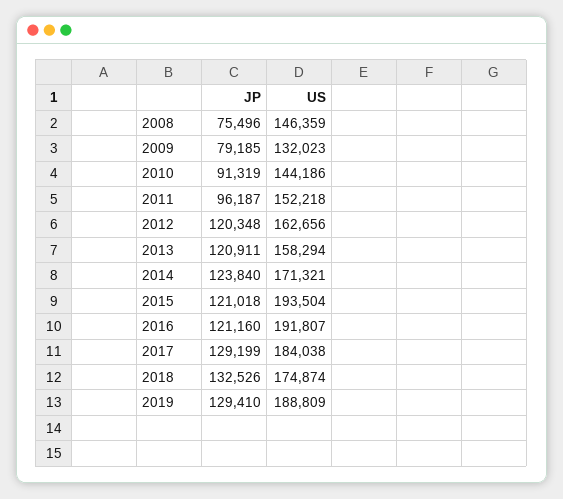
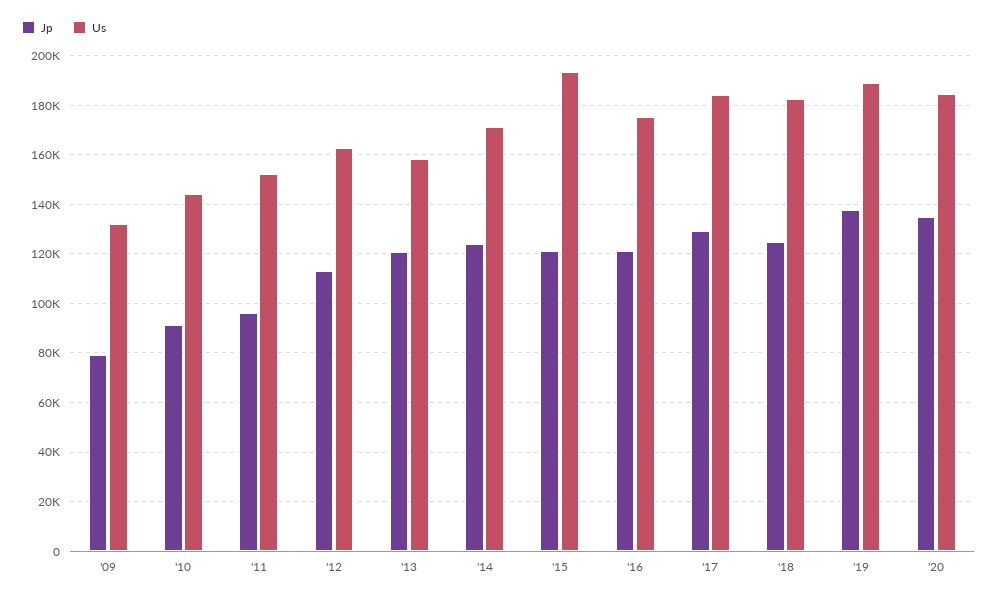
JP, 2008: 75496 -> none
US, 2008: 146359 -> none
JP, 2012: 120348 -> 112500
US, 2016: 191807 -> 175000
JP, 2018: 132526 -> 125000
US, 2018: 174874 -> 182500
JP, 2019: 129410 -> 137500
JP, '20: none -> 135000
US, '20: none -> 185000

